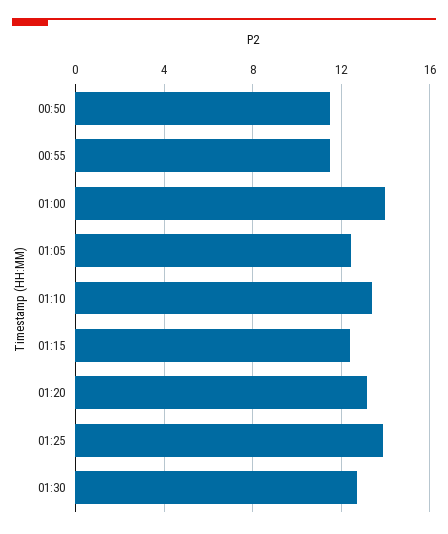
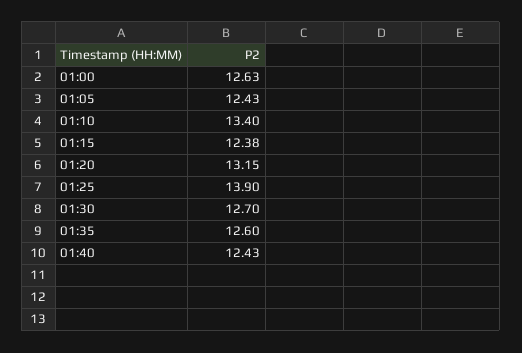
00:50: 11.5 -> none
00:55: 11.5 -> none
01:00: 14 -> 12.63
01:35: none -> 12.6
01:40: none -> 12.43

